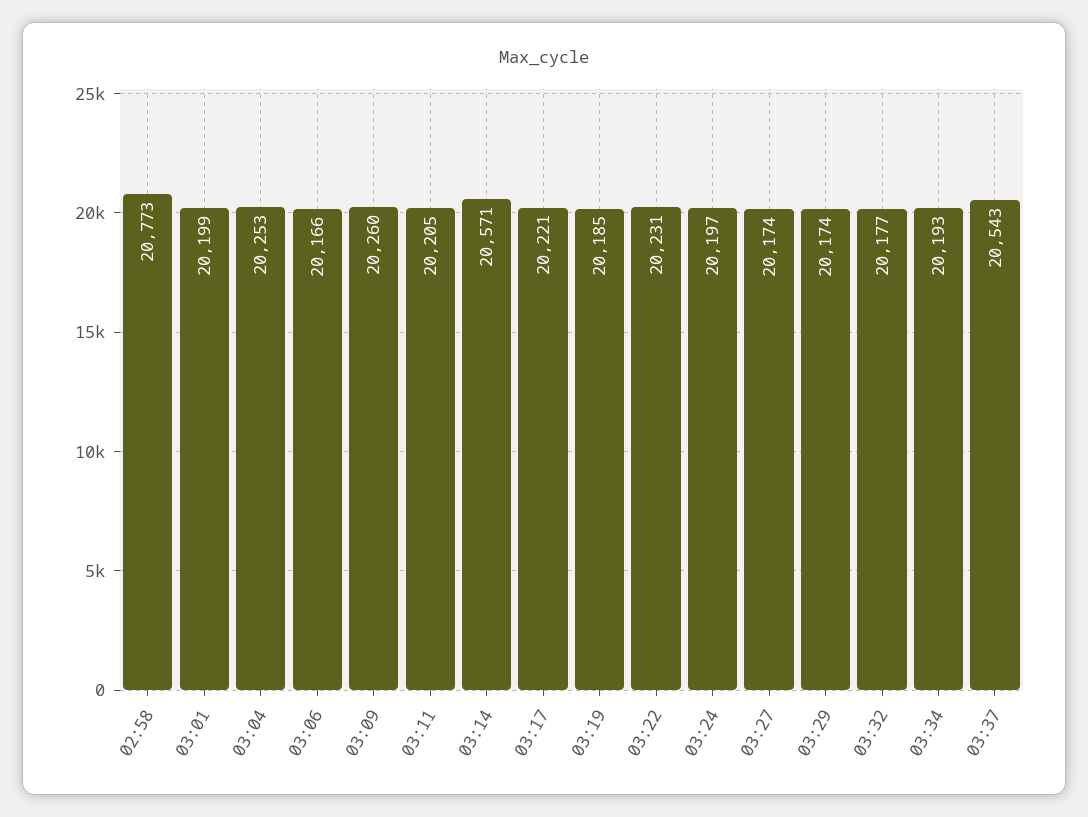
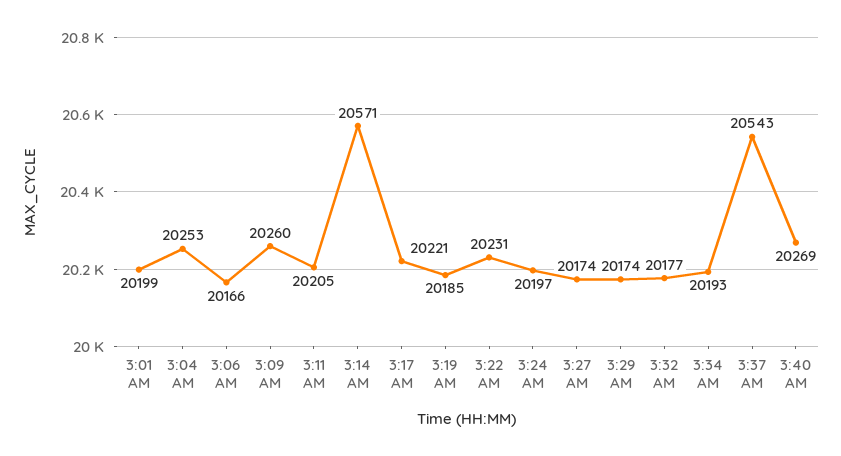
02:58: 20773 -> none
3:40 AM: none -> 20269

